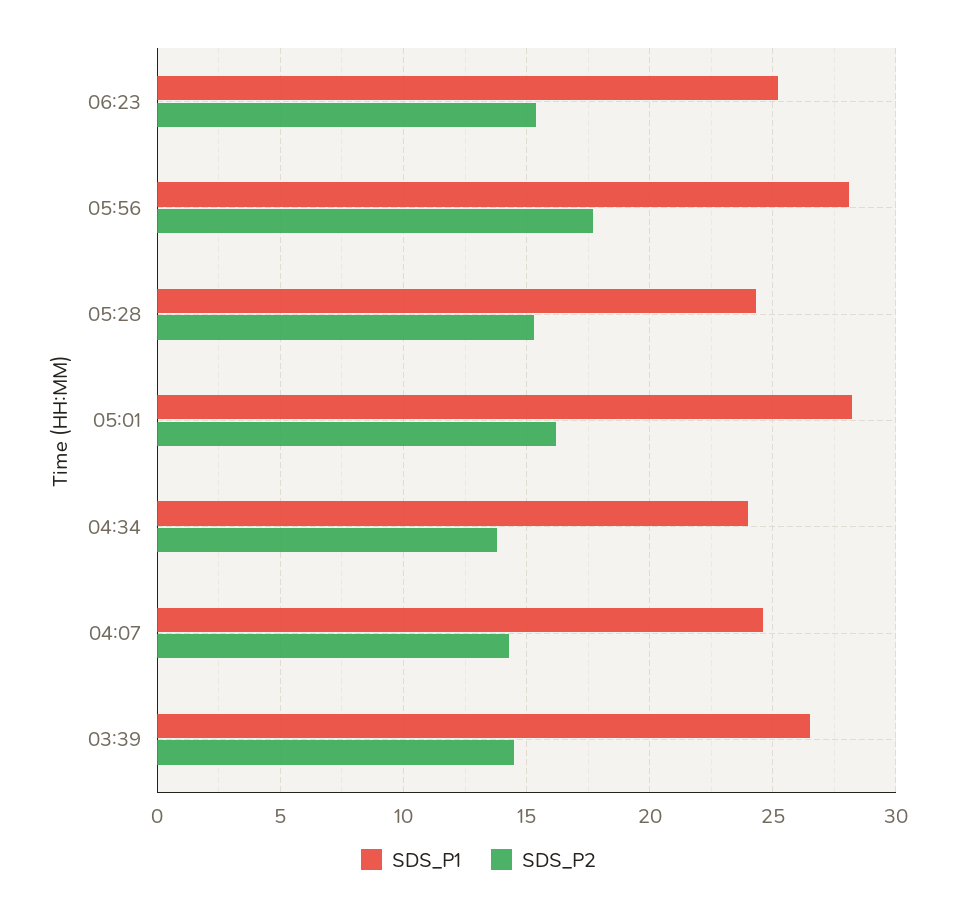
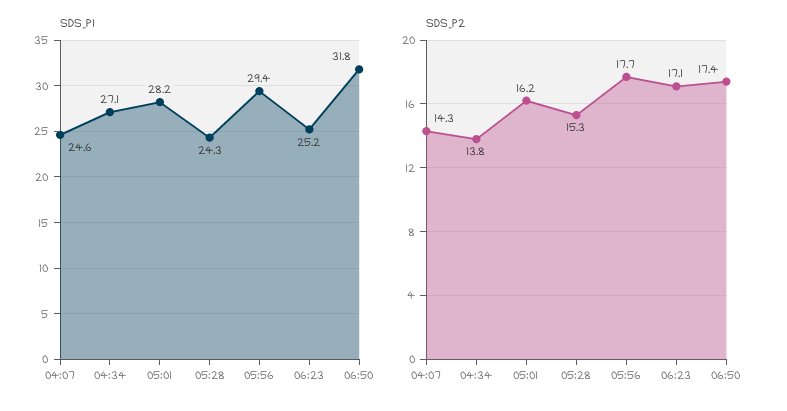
SDS_P2, 06:23: 15.5 -> 17.1
SDS_P1, 05:56: 28 -> 29.4
SDS_P1, 04:34: 24 -> 27.1
SDS_P1, 03:39: 26.5 -> none
SDS_P2, 03:39: 14.5 -> none
SDS_P1, 06:50: none -> 31.8
SDS_P2, 06:50: none -> 17.4

